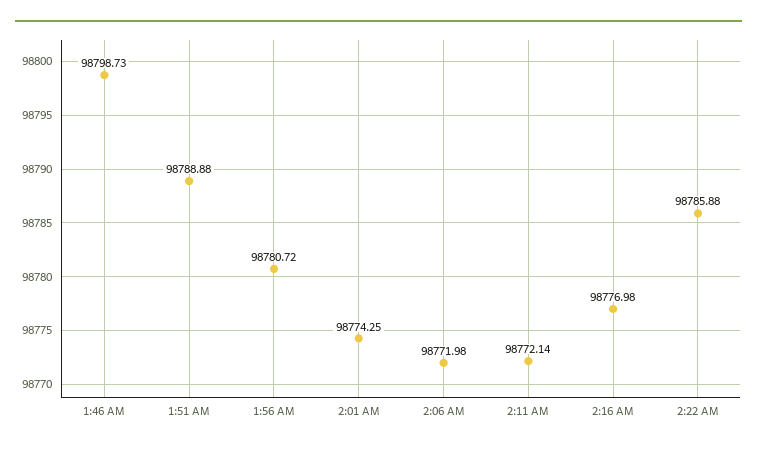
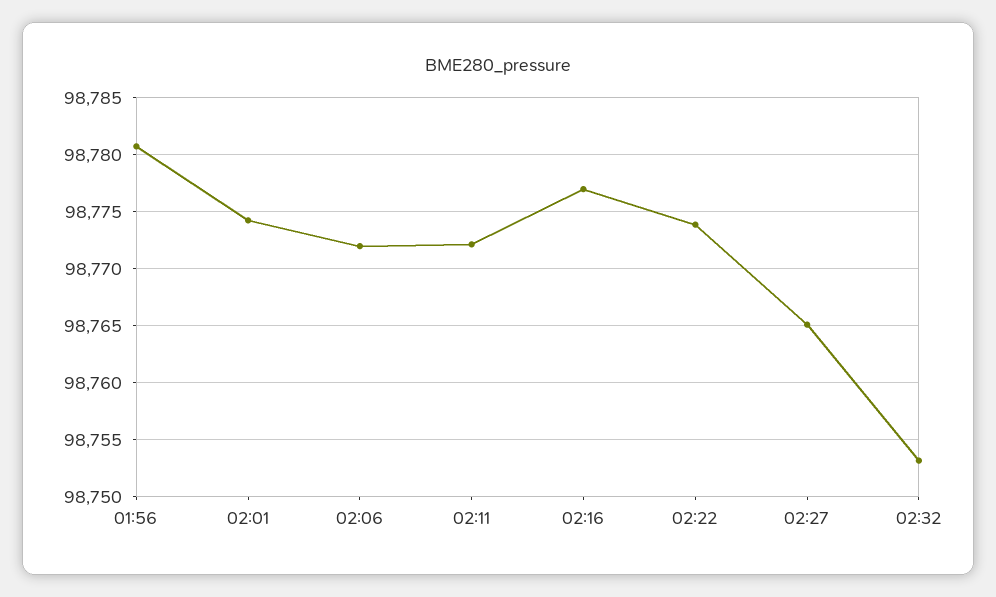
1:46 AM: 98798.73 -> none
1:51 AM: 98788.88 -> none
2:22 AM: 98785.88 -> 98774
02:27: none -> 98765
02:32: none -> 98753

